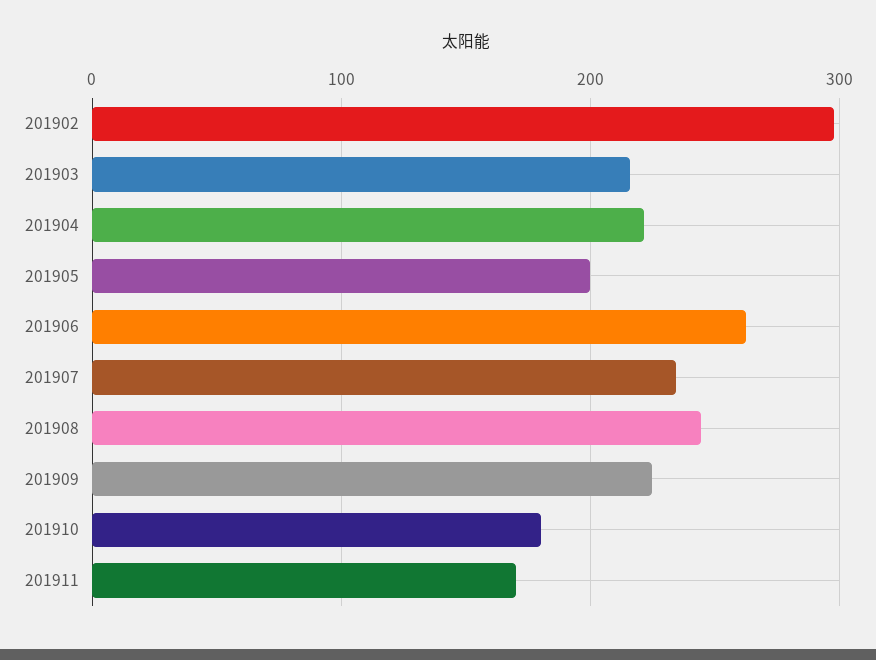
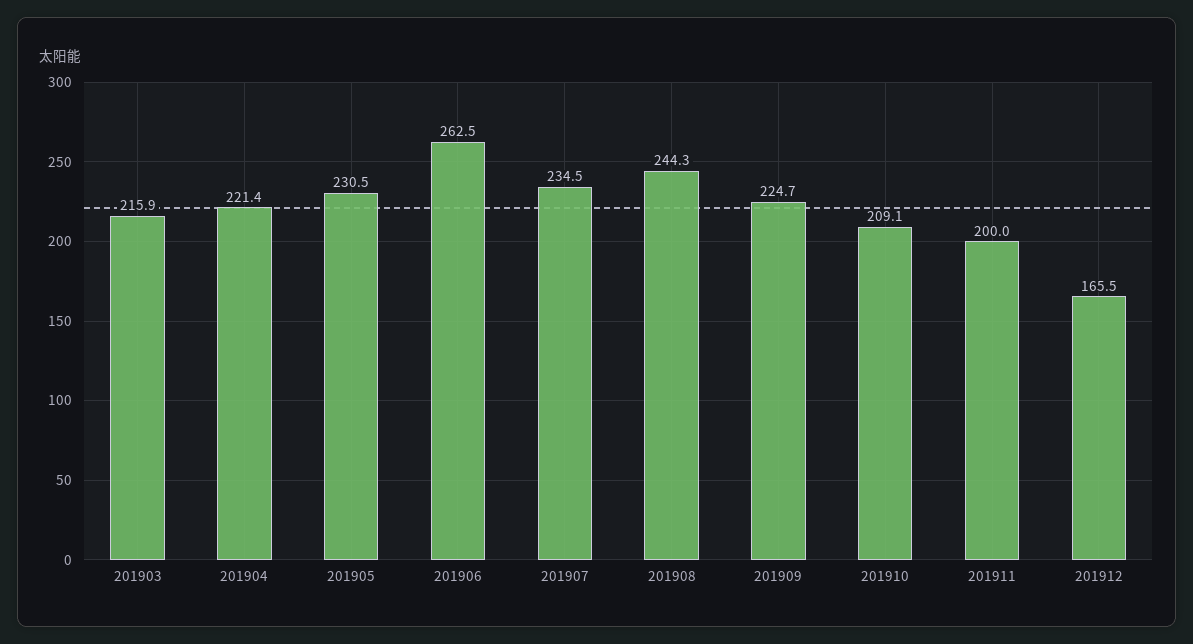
201902: 300 -> none
201905: 200 -> 230.5
201910: 180 -> 209.1
201911: 170 -> 200
201912: none -> 165.5

